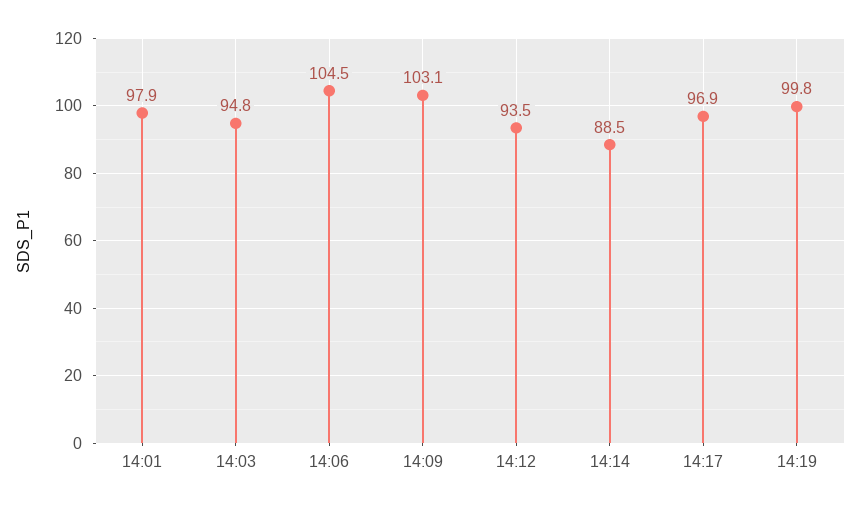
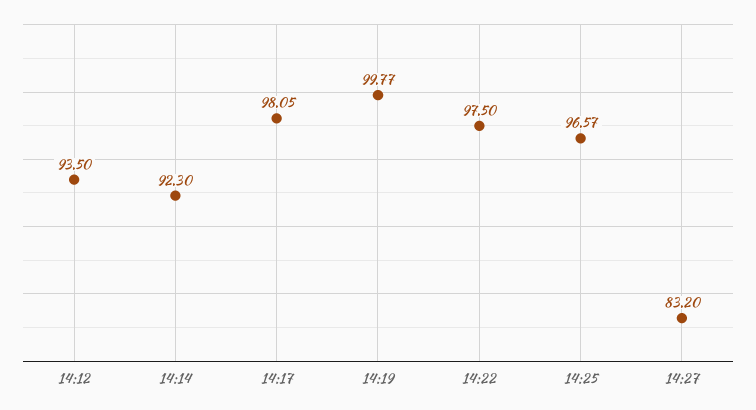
14:01: 97.9 -> none
14:03: 94.8 -> none
14:06: 104.5 -> none
14:09: 103.1 -> none
14:14: 88.5 -> 92.3
14:17: 96.9 -> 98.05
14:22: none -> 97.5
14:25: none -> 96.57
14:27: none -> 83.2

